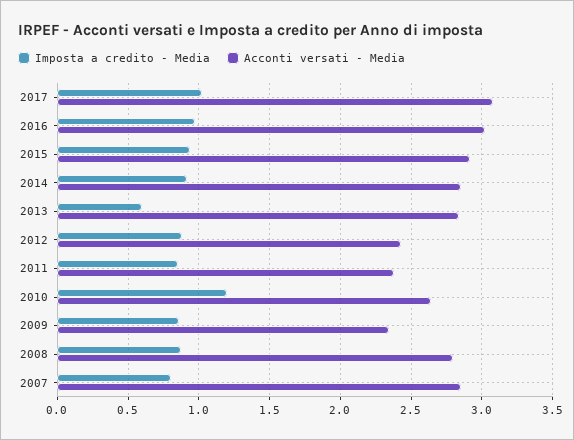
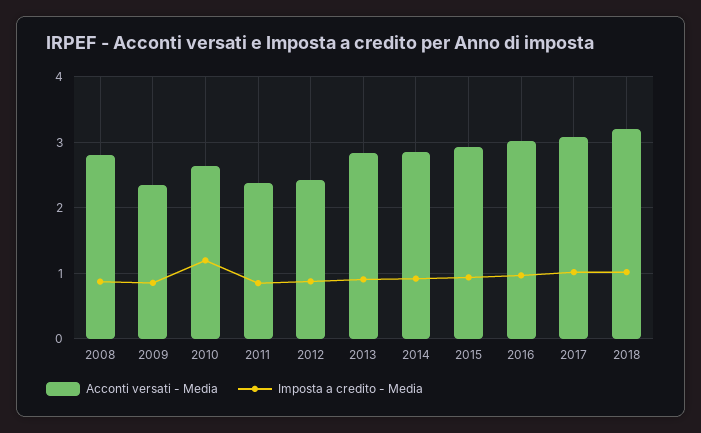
Imposta a credito - Media, 2013: 0.6 -> 0.9
Imposta a credito - Media, 2007: 0.8 -> none
Acconti versati - Media, 2007: 2.85 -> none
Acconti versati - Media, 2018: none -> 3.2
Imposta a credito - Media, 2018: none -> 1

